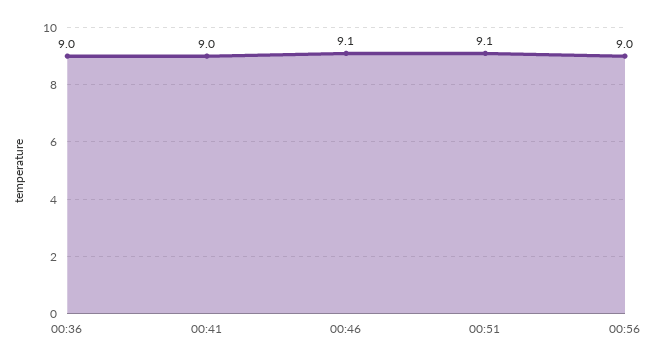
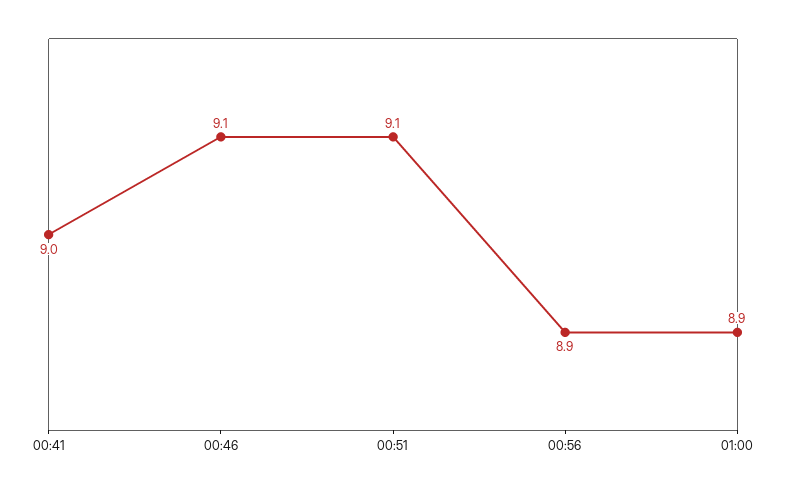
00:36: 9 -> none
00:56: 9 -> 8.9
01:00: none -> 8.9

